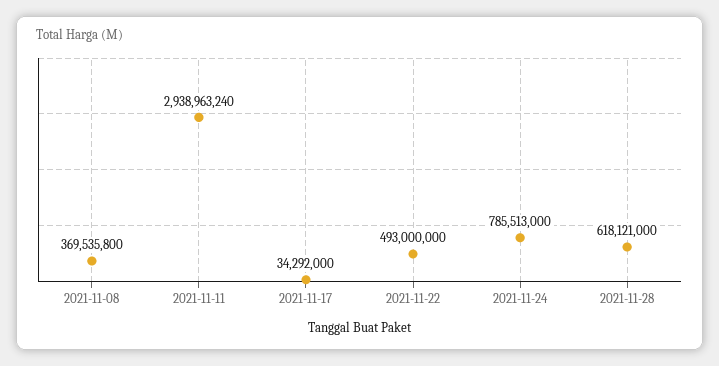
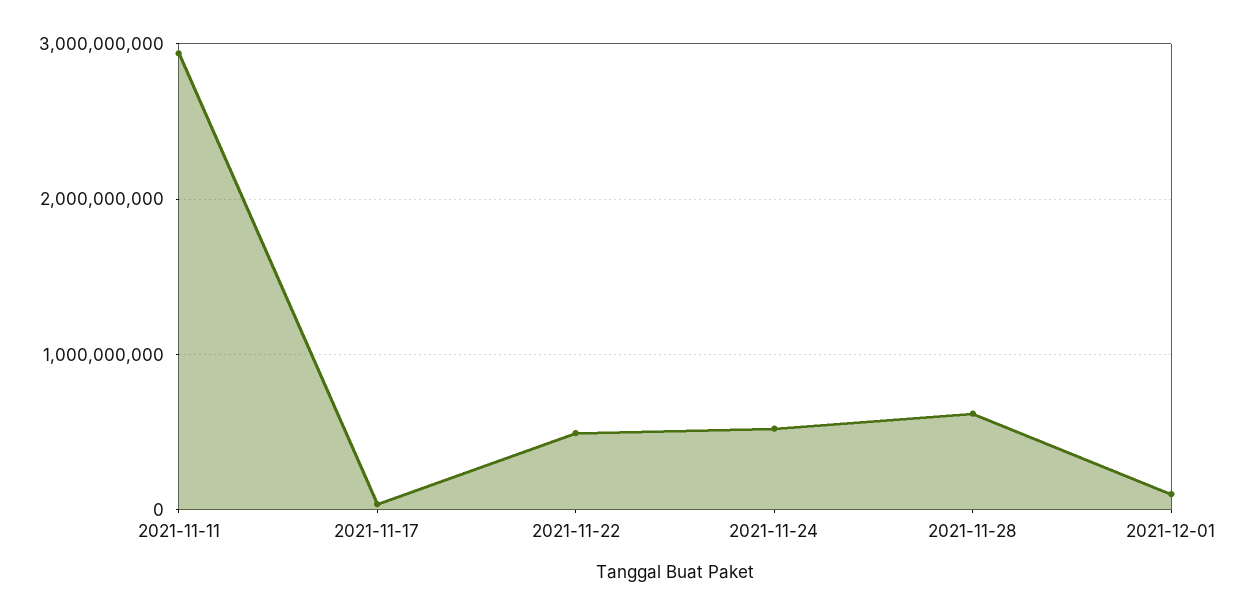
2021-11-08: 369535800 -> none
2021-11-24: 785513000 -> 500000000
2021-12-01: none -> 100000000

